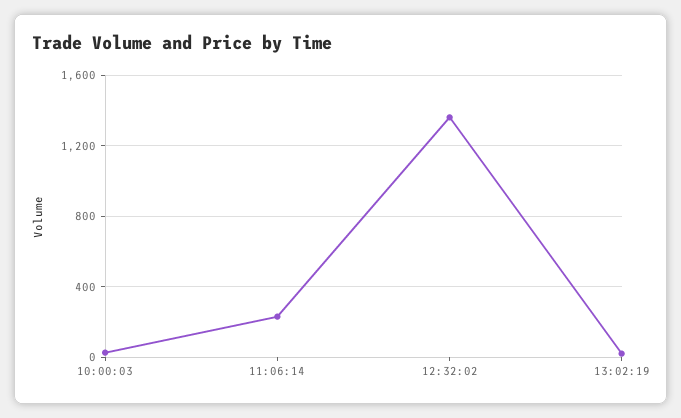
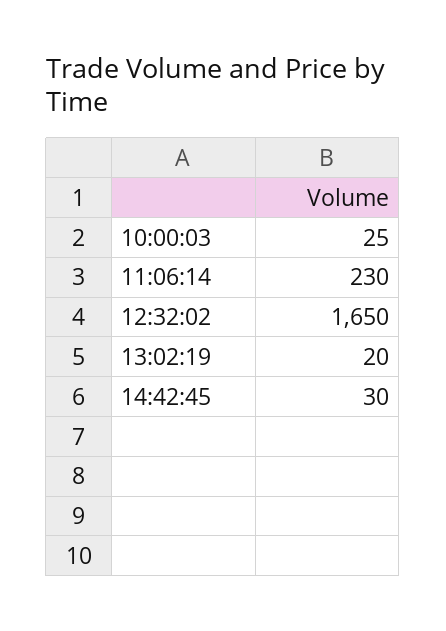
12:32:02: 1350 -> 1650
14:42:45: none -> 30

